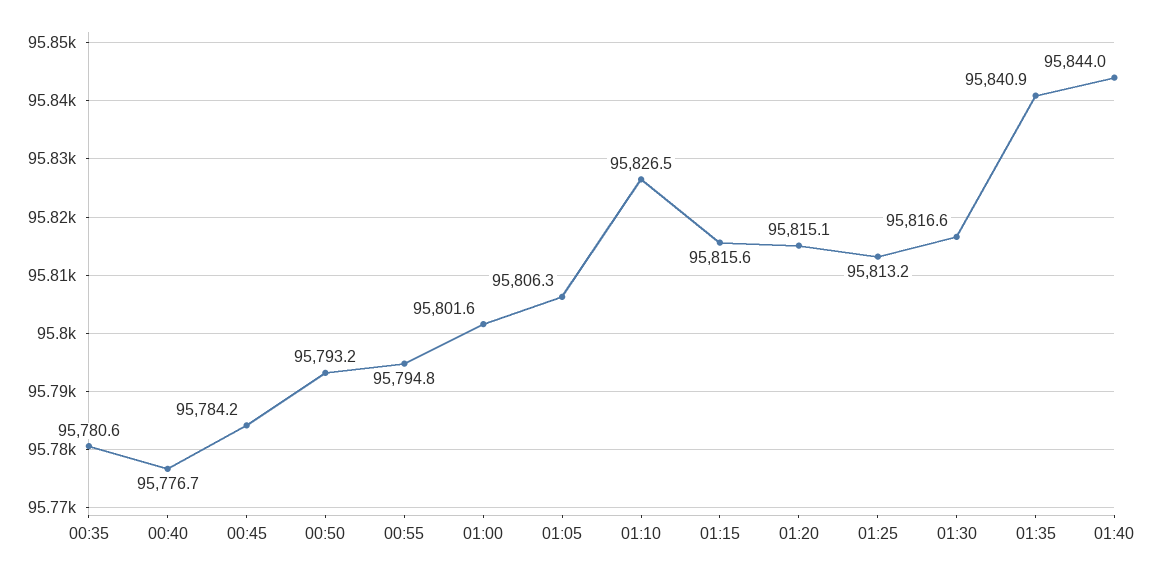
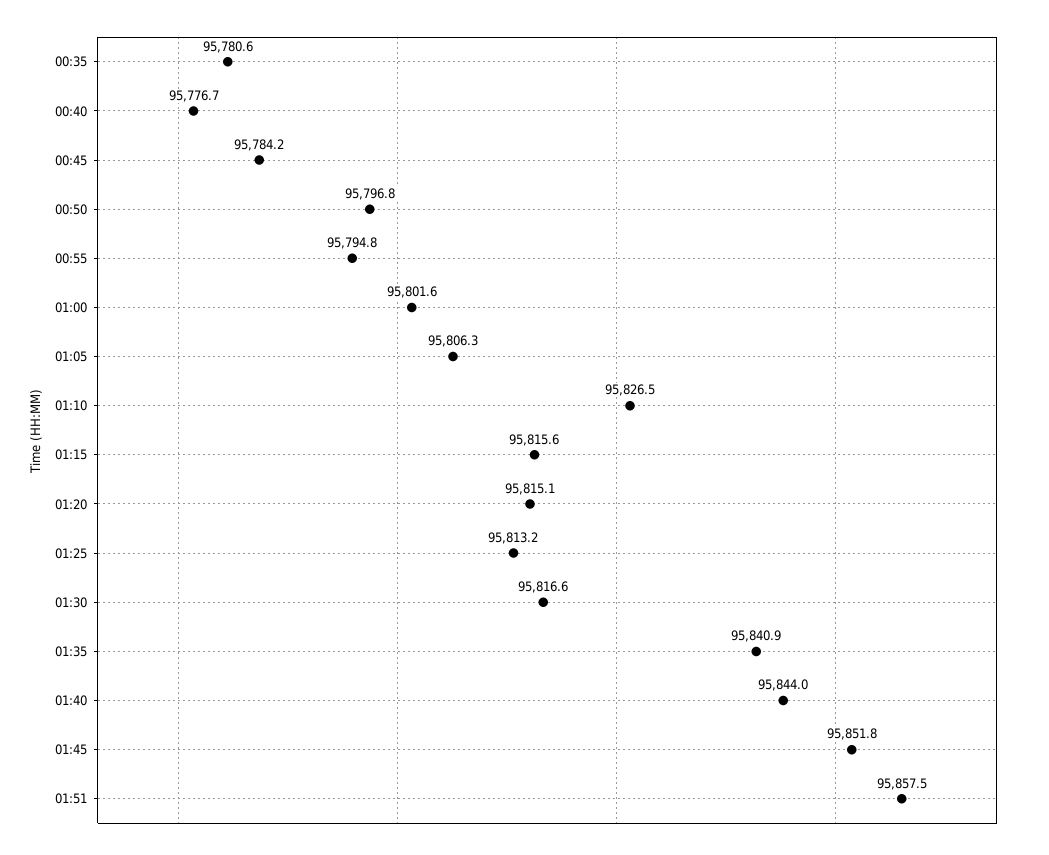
00:50: 95793.2 -> 95796.8
01:45: none -> 95851.8
01:51: none -> 95857.5

